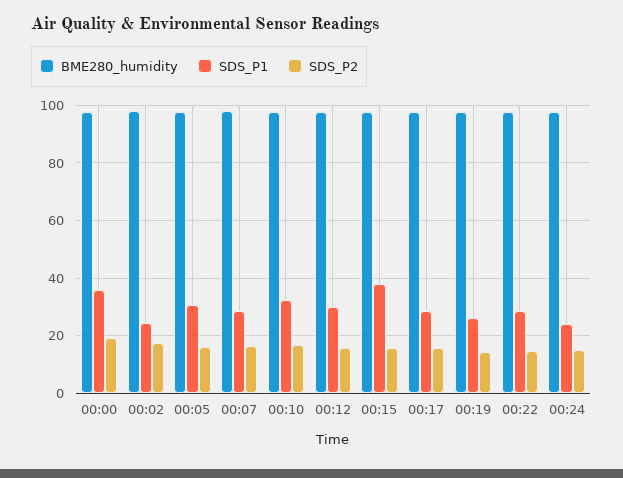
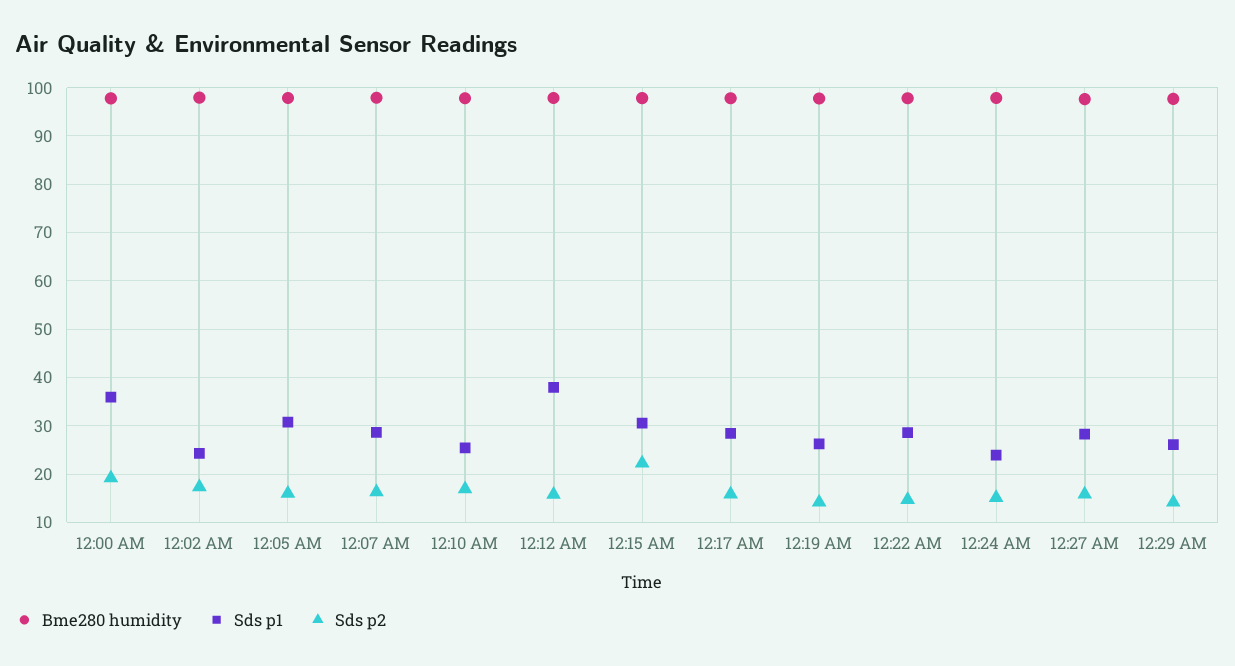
SDS_P1, 00:10: 32.5 -> 26
SDS_P1, 00:12: 30 -> 38
SDS_P1, 00:15: 37.5 -> 30
SDS_P2, 00:15: 15 -> 22
BME280_humidity, 12:27 AM: none -> 98
SDS_P1, 12:27 AM: none -> 28
SDS_P2, 12:27 AM: none -> 16
BME280_humidity, 12:29 AM: none -> 98
SDS_P1, 12:29 AM: none -> 26
SDS_P2, 12:29 AM: none -> 14

